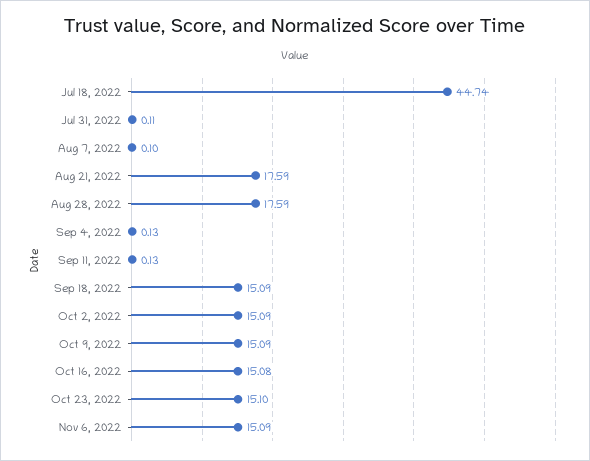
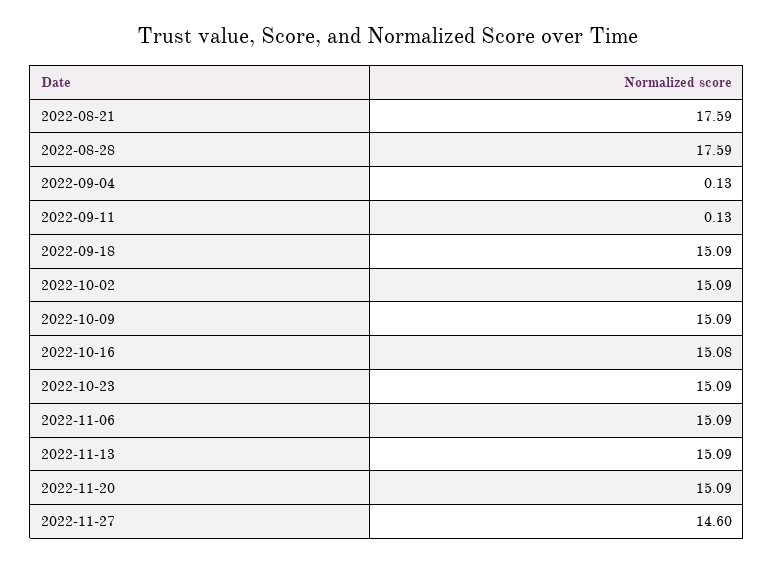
Jul 18, 2022: 44.74 -> none
Jul 31, 2022: 0.11 -> none
Aug 7, 2022: 0.1 -> none
Oct 23, 2022: 15.1 -> 15.09
2022-11-13: none -> 15.09
2022-11-20: none -> 15.09
2022-11-27: none -> 14.6

